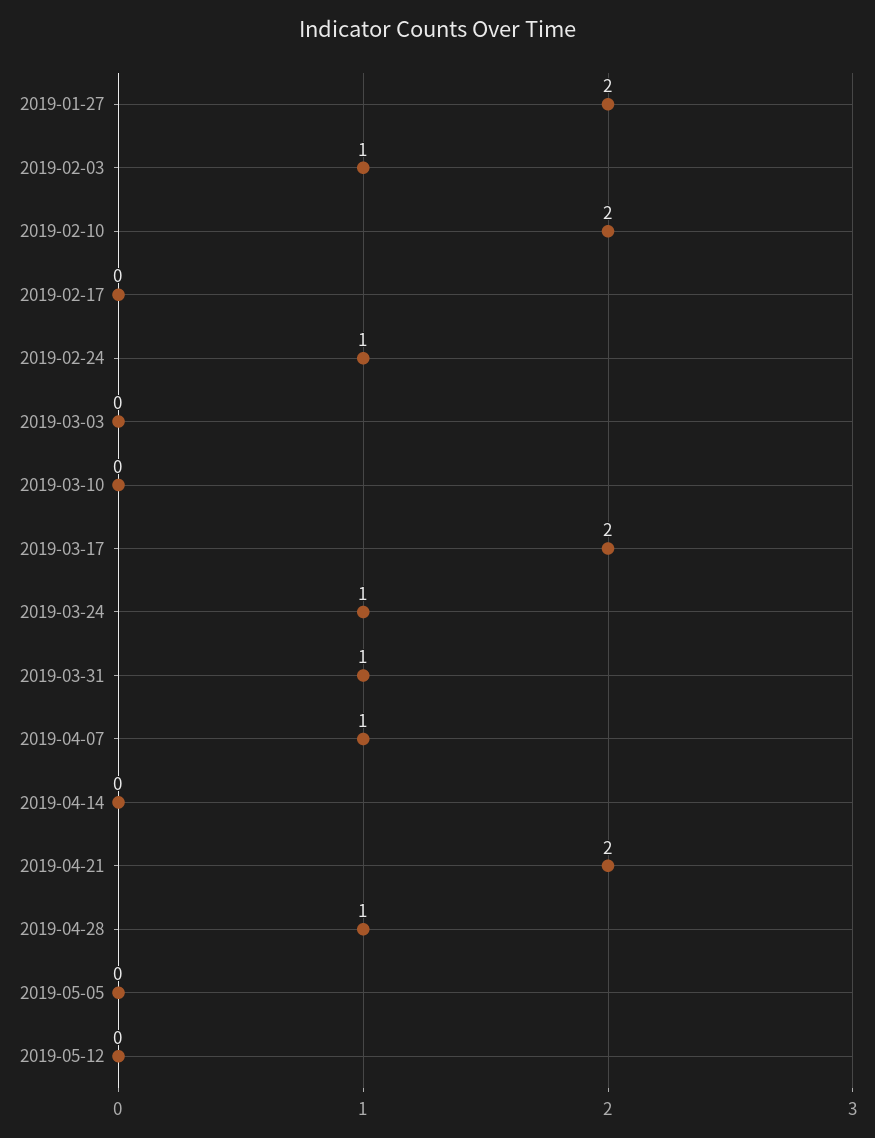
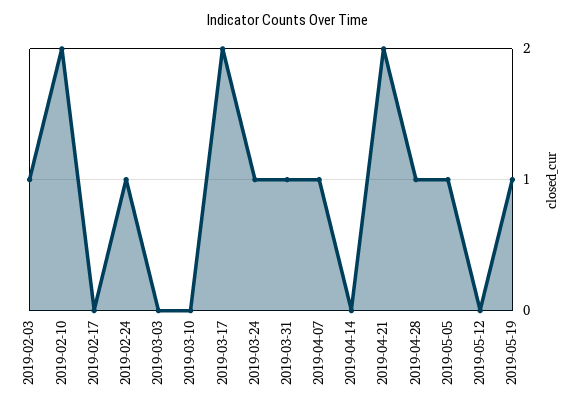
2019-01-27: 2 -> none
2019-05-05: 0 -> 1
2019-05-19: none -> 1

